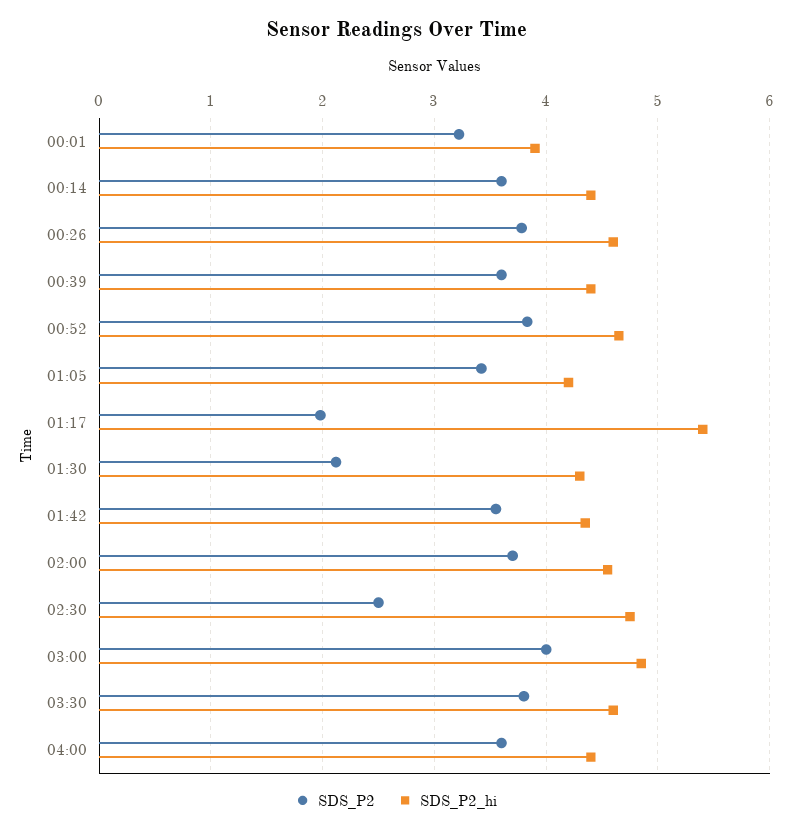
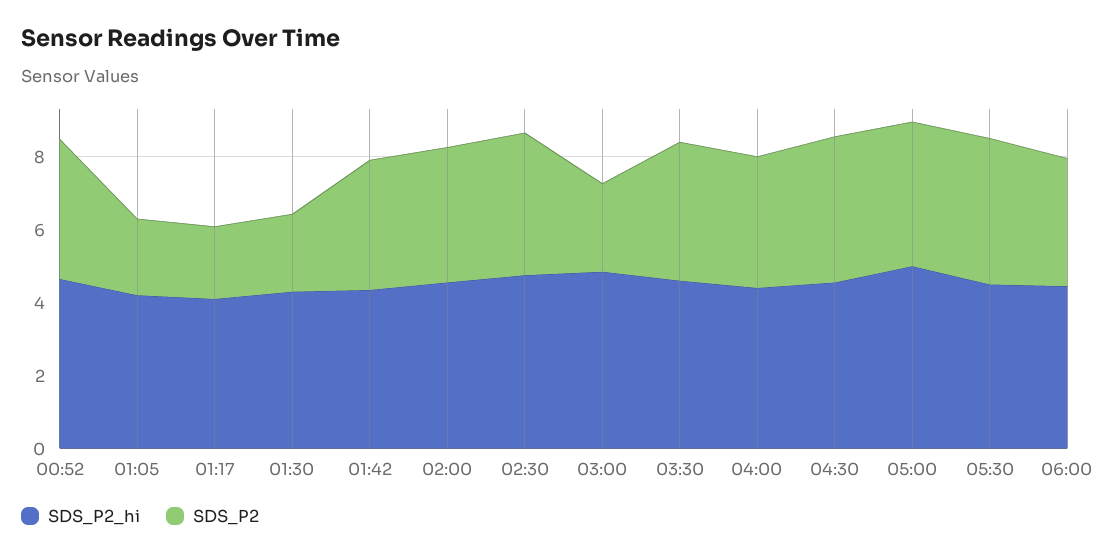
SDS_P2, 00:01: 3.2 -> none
SDS_P2_hi, 00:01: 3.9 -> none
SDS_P2, 00:14: 3.6 -> none
SDS_P2_hi, 00:14: 4.4 -> none
SDS_P2, 00:26: 3.8 -> none
SDS_P2_hi, 00:26: 4.6 -> none
SDS_P2, 00:39: 3.6 -> none
SDS_P2_hi, 00:39: 4.4 -> none
SDS_P2, 01:05: 3.4 -> 2
SDS_P2_hi, 01:17: 5.4 -> 4
SDS_P2, 02:30: 2.5 -> 4
SDS_P2, 03:00: 4 -> 2.5
SDS_P2_hi, 04:30: none -> 4.5
SDS_P2, 04:30: none -> 4
SDS_P2_hi, 05:00: none -> 5
SDS_P2, 05:00: none -> 4
SDS_P2_hi, 05:30: none -> 4.5
SDS_P2, 05:30: none -> 4
SDS_P2_hi, 06:00: none -> 4.5
SDS_P2, 06:00: none -> 3.5

